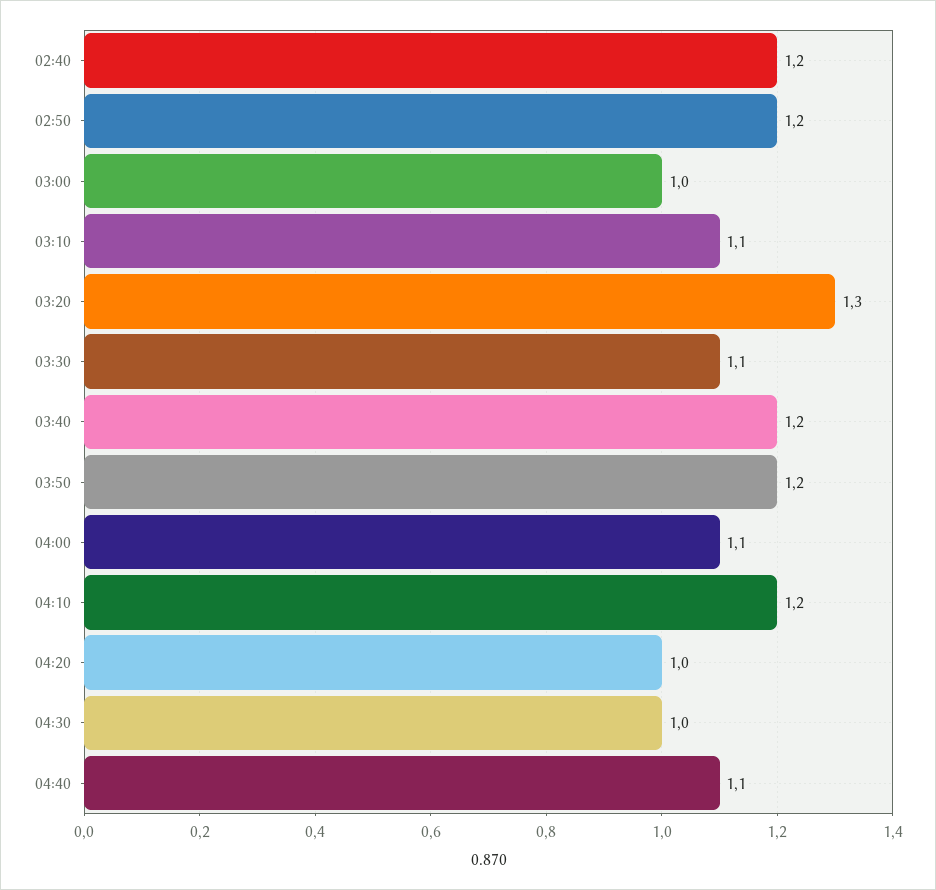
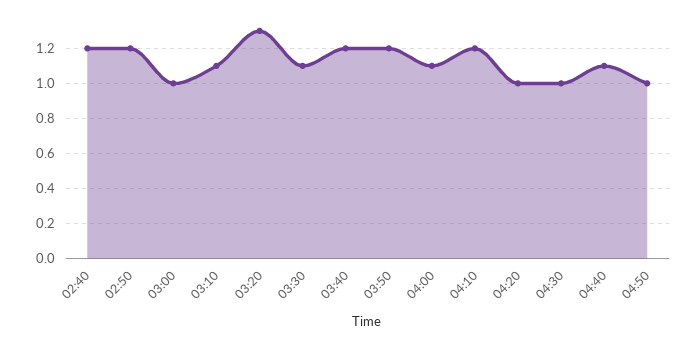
04:50: none -> 1

